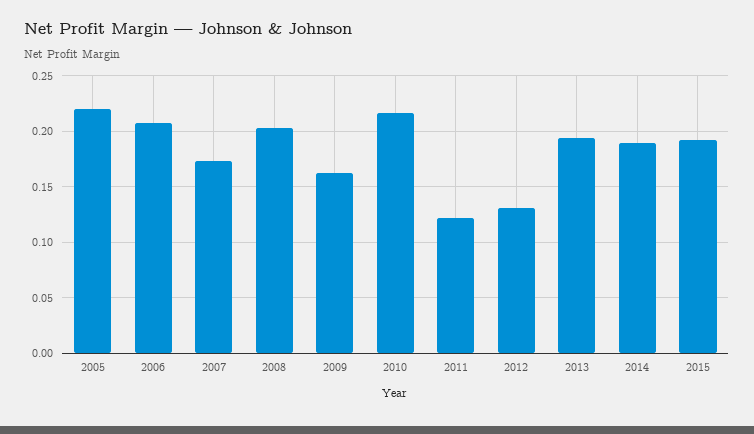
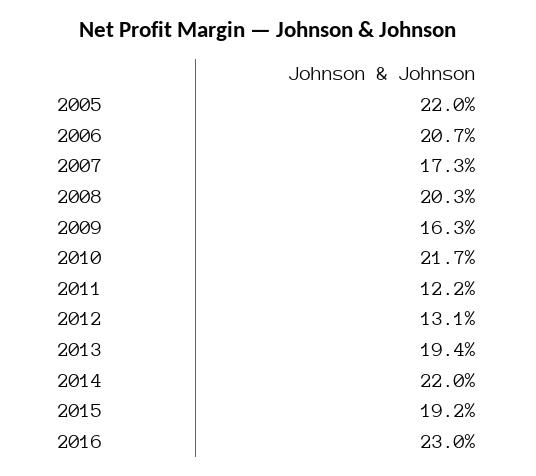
2014: 0.19 -> 0.22
2016: none -> 0.23

